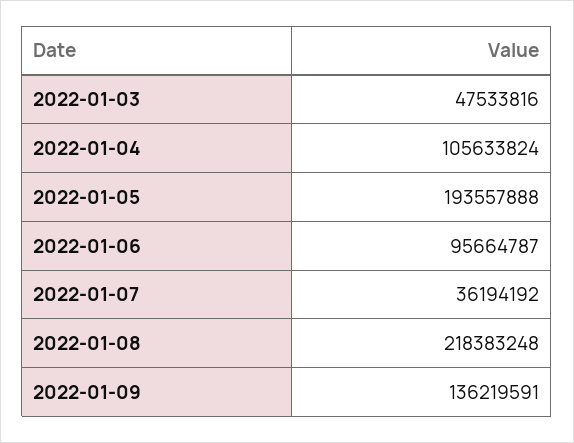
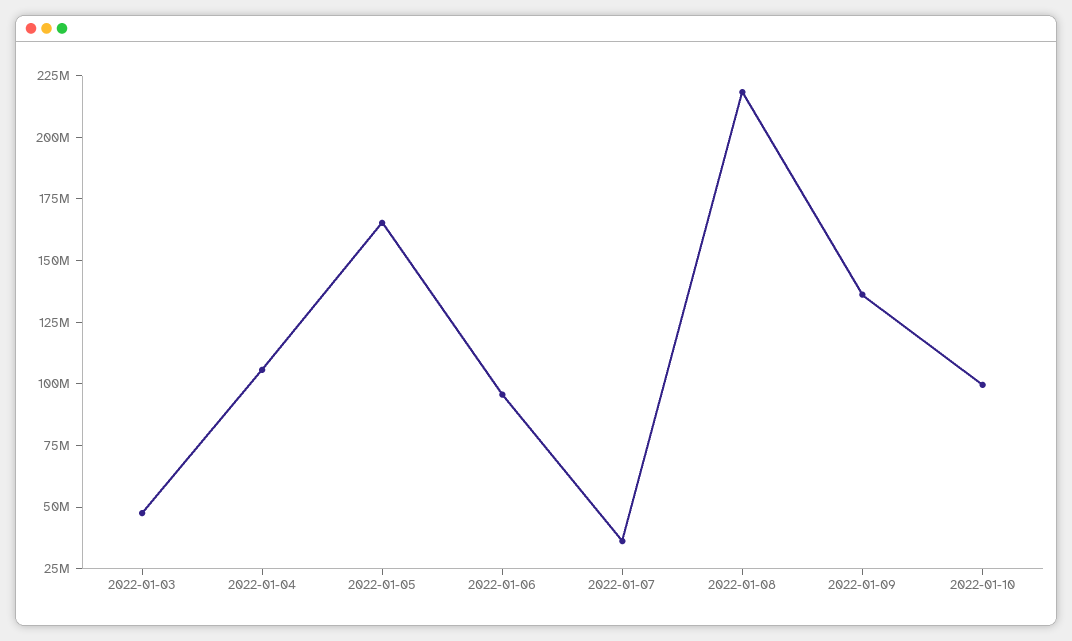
2022-01-05: 193557888 -> 165000000
2022-01-10: none -> 100000000

